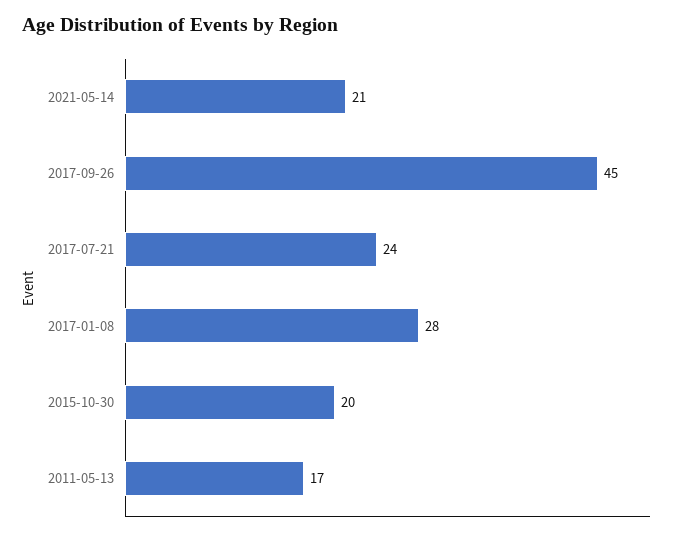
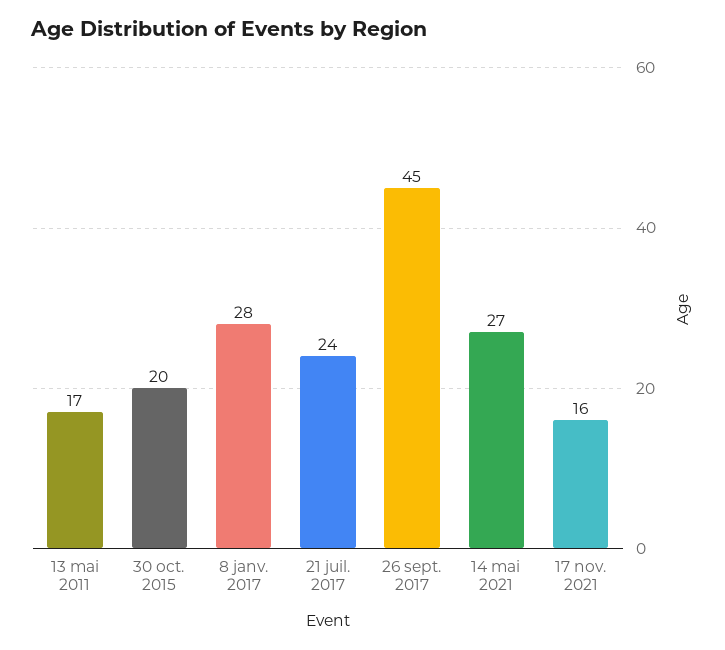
2021-05-14: 21 -> 27
17 nov. 2021: none -> 16

